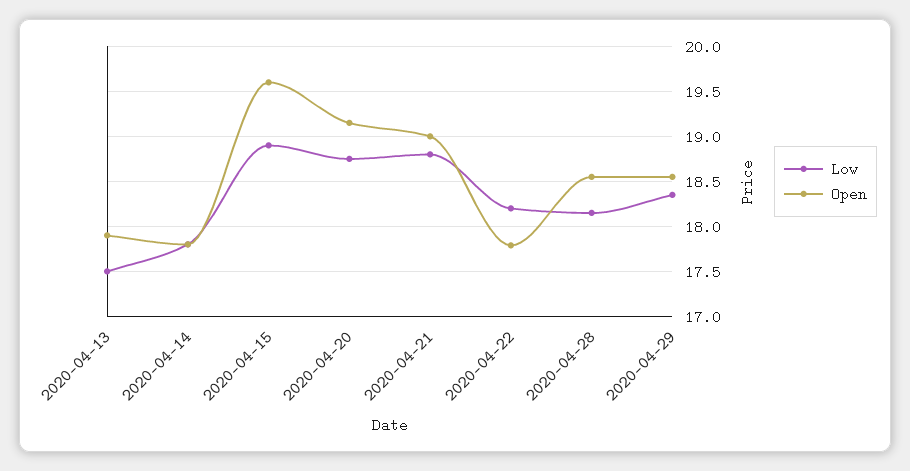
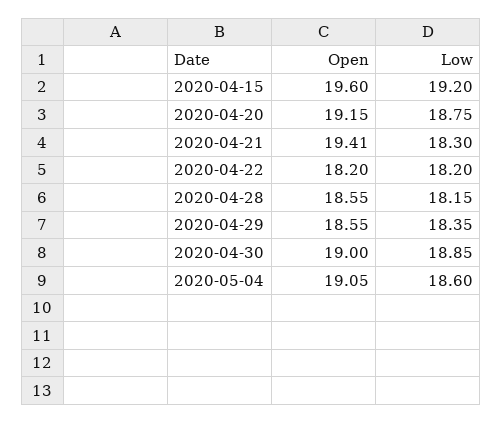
Low, 2020-04-13: 17.5 -> none
Open, 2020-04-13: 17.9 -> none
Low, 2020-04-14: 17.8 -> none
Open, 2020-04-14: 17.8 -> none
Low, 2020-04-15: 18.9 -> 19.2
Low, 2020-04-21: 18.8 -> 18.3
Open, 2020-04-21: 19 -> 19.41
Open, 2020-04-22: 17.8 -> 18.2
Open, 2020-04-30: none -> 19
Low, 2020-04-30: none -> 18.85
Open, 2020-05-04: none -> 19.05
Low, 2020-05-04: none -> 18.6

